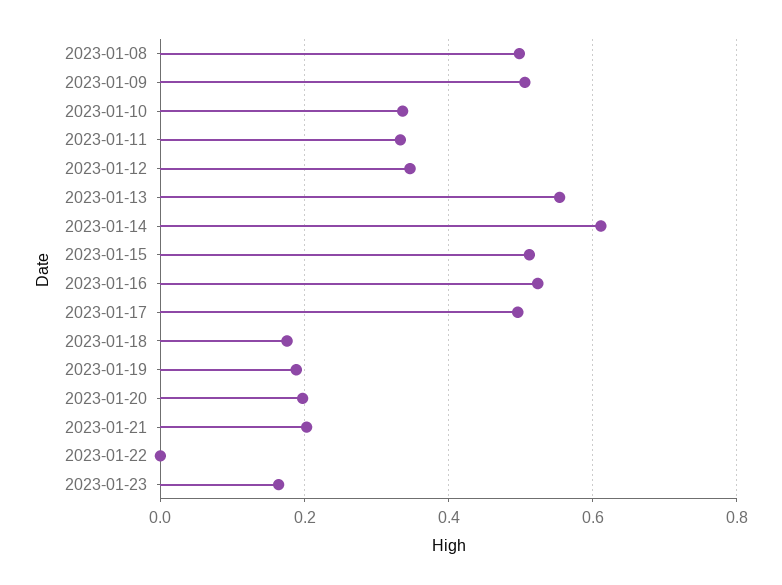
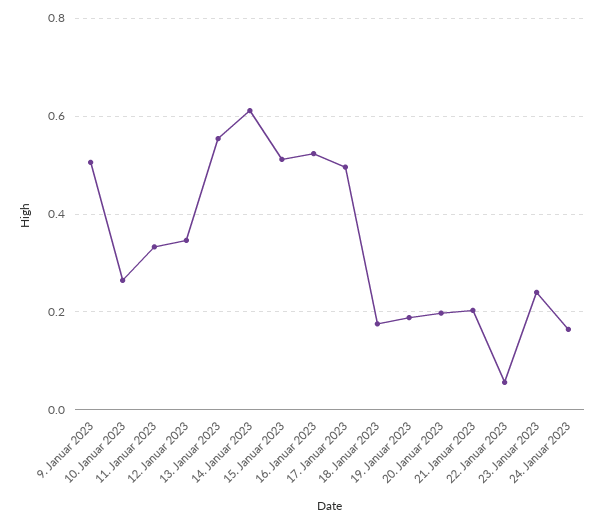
2023-01-08: 0.5 -> none
2023-01-10: 0.34 -> 0.26
2023-01-22: 0 -> 0.06
2023-01-23: 0.16 -> 0.24
24. Januar 2023: none -> 0.16

